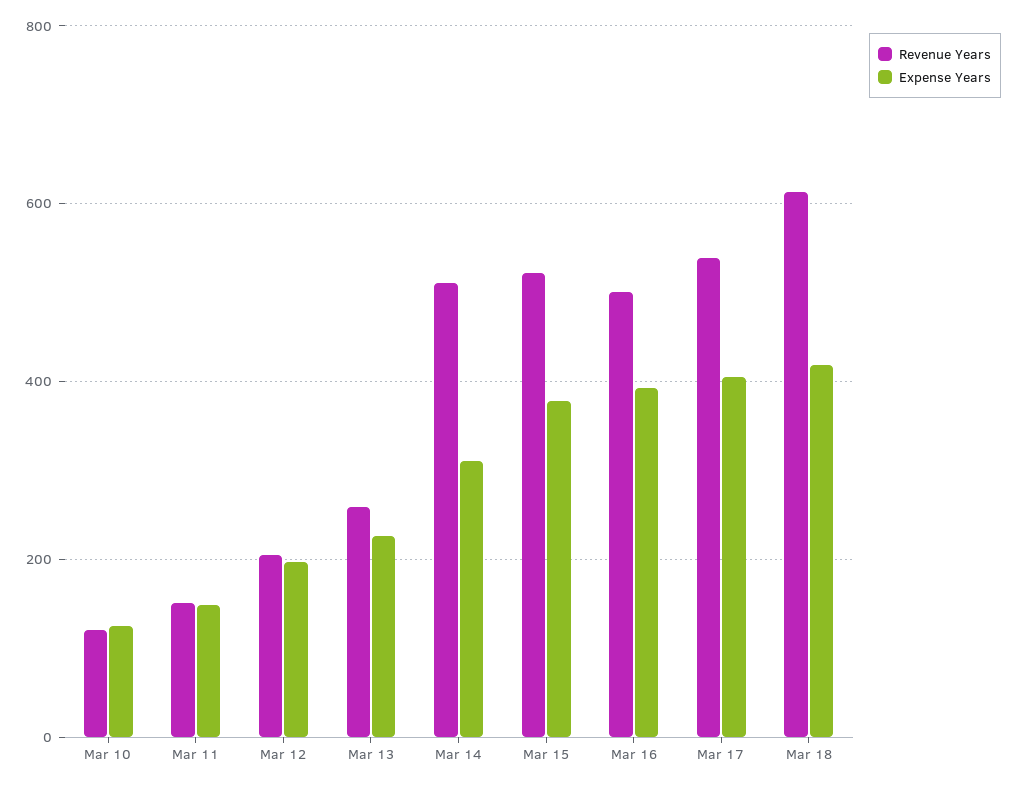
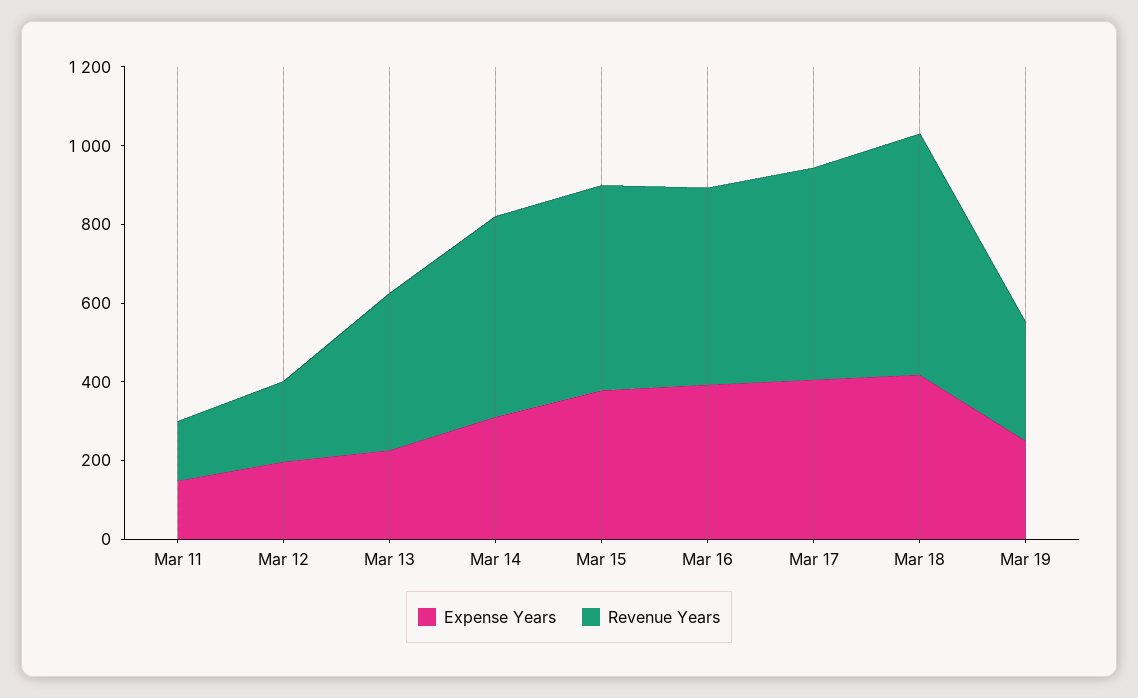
Revenue Years, Mar 10: 120 -> none
Expense Years, Mar 10: 120 -> none
Revenue Years, Mar 13: 260 -> 400
Expense Years, Mar 19: none -> 250
Revenue Years, Mar 19: none -> 300

